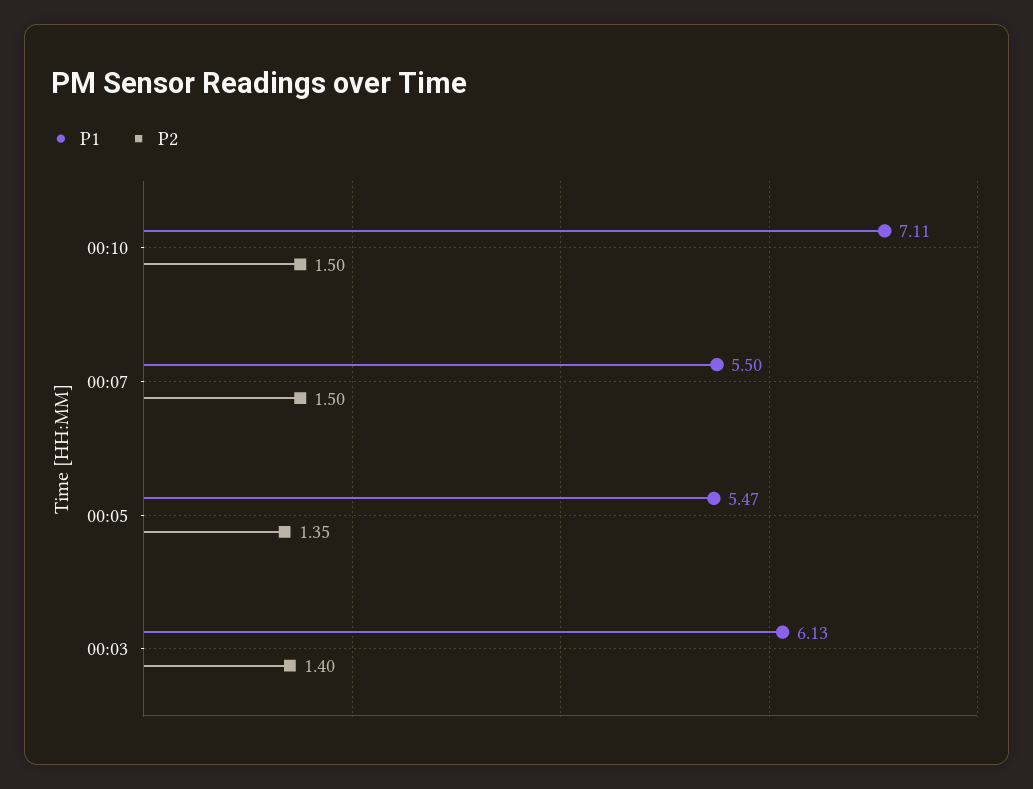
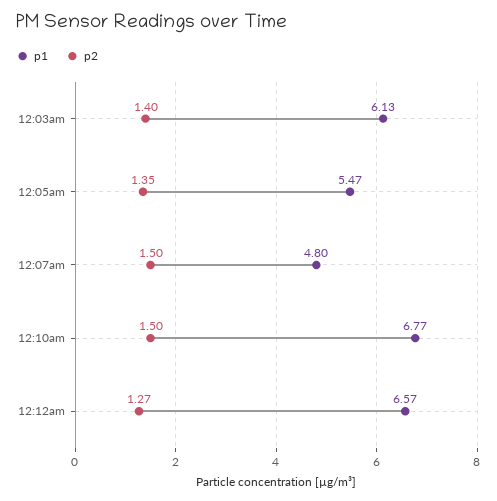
P1, 00:10: 7.11 -> 6.77
P1, 00:07: 5.5 -> 4.8
P1, 12:12am: none -> 6.57
P2, 12:12am: none -> 1.27

